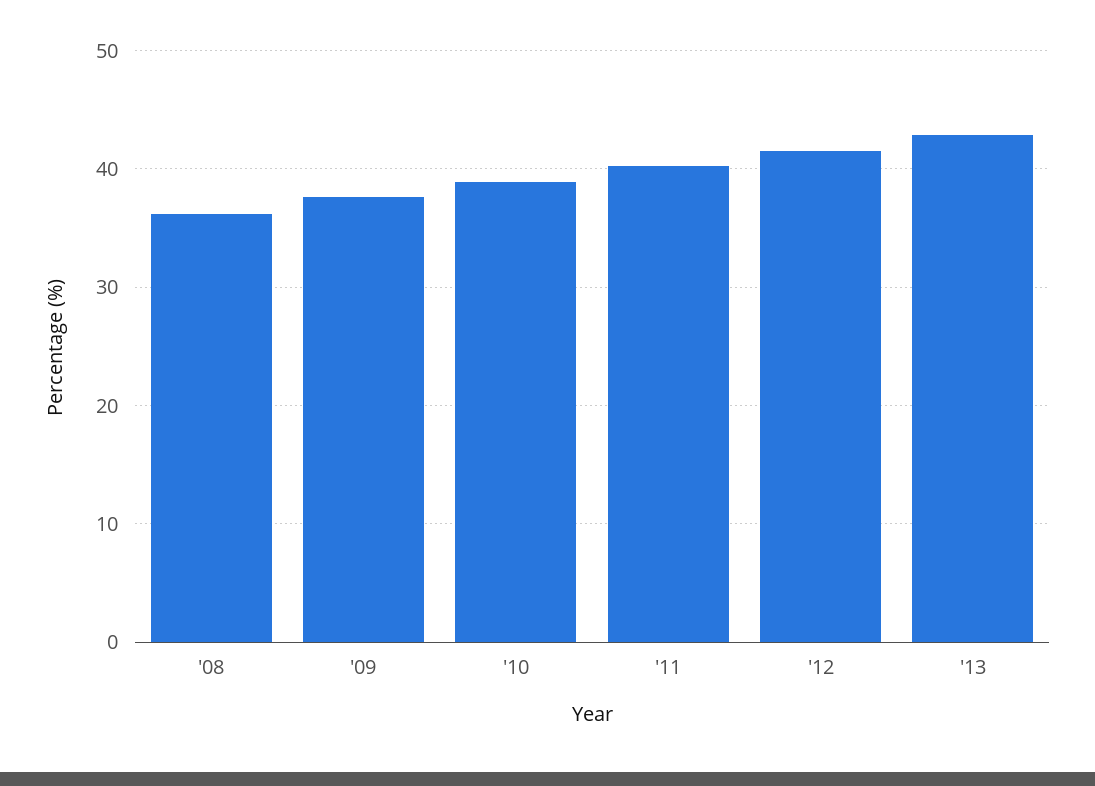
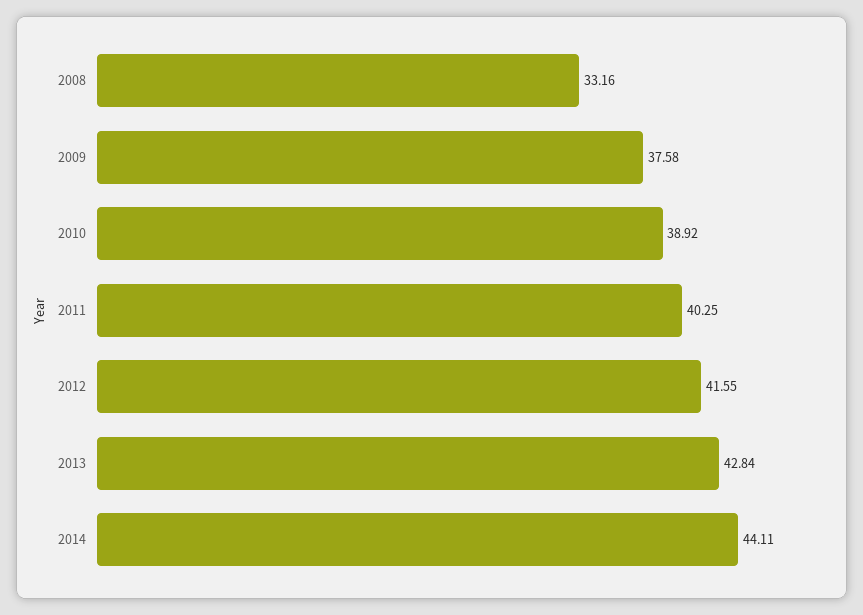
'08: 36 -> 33.16
2014: none -> 44.11

